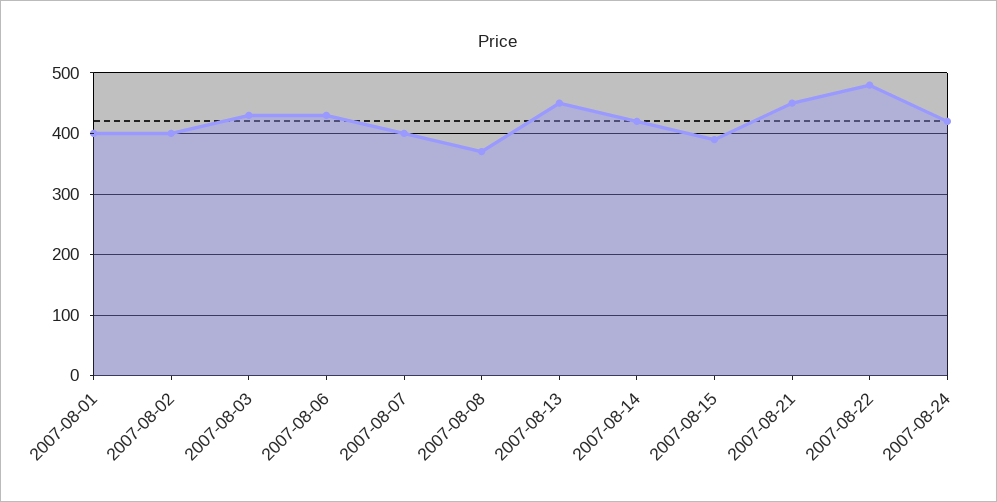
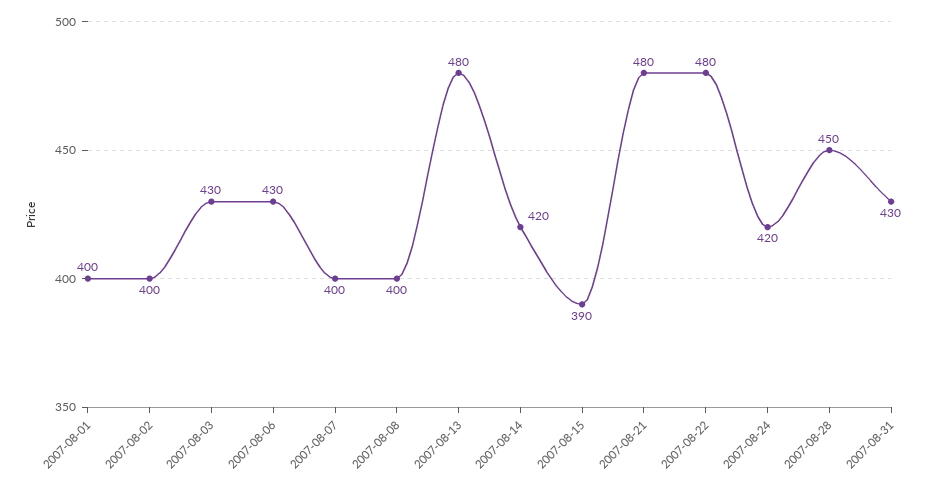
2007-08-08: 370 -> 400
2007-08-13: 450 -> 480
2007-08-21: 450 -> 480
2007-08-28: none -> 450
2007-08-31: none -> 430

